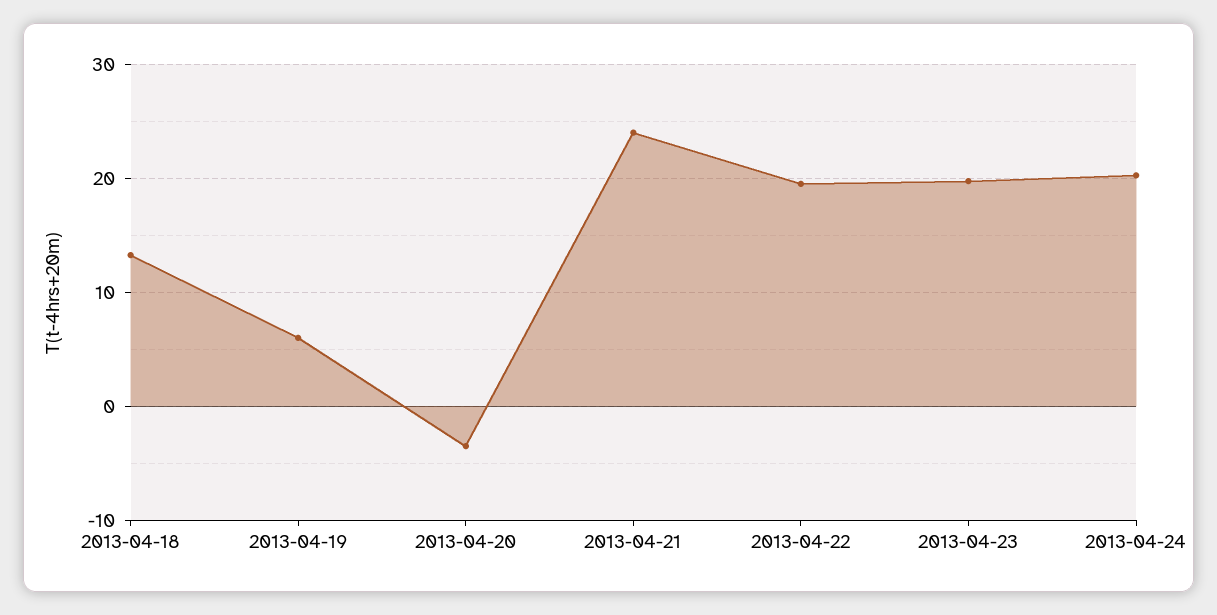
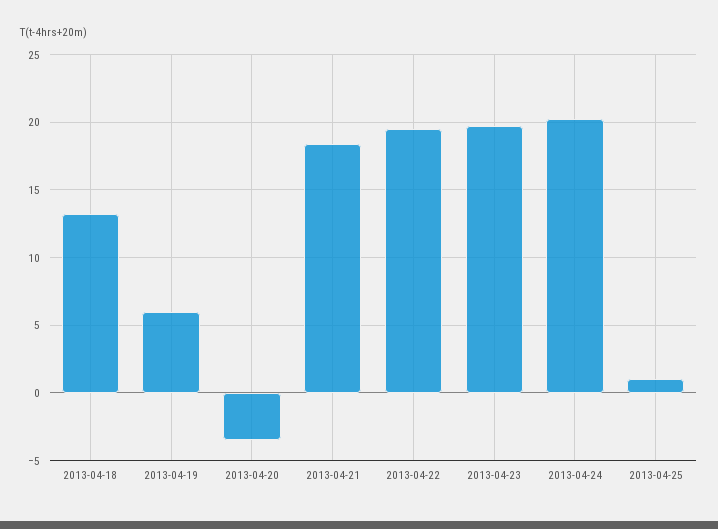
2013-04-21: 24 -> 18.5
2013-04-25: none -> 1

